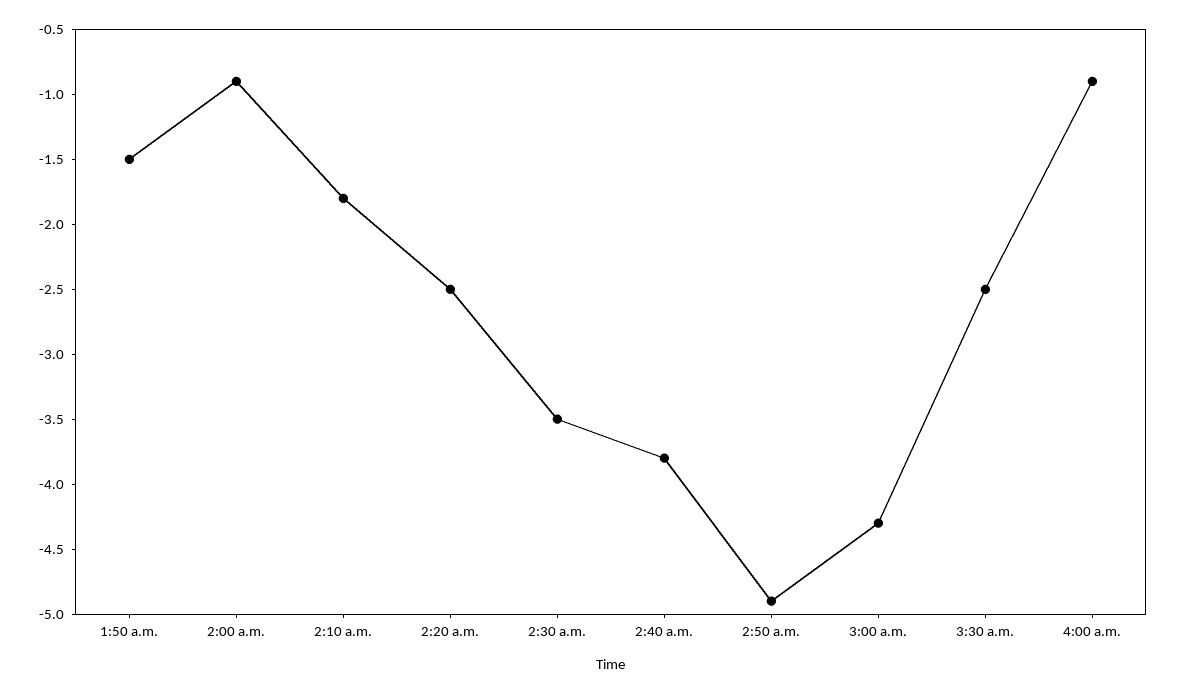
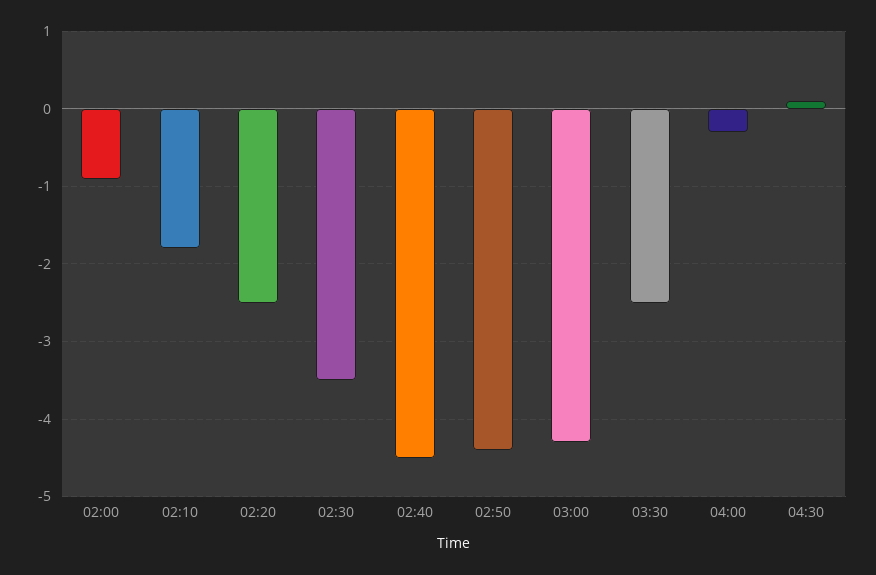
1:50 a.m.: -1.5 -> none
2:40 a.m.: -3.8 -> -4.5
2:50 a.m.: -4.9 -> -4.4
4:00 a.m.: -0.9 -> -0.3
04:30: none -> 0.1

